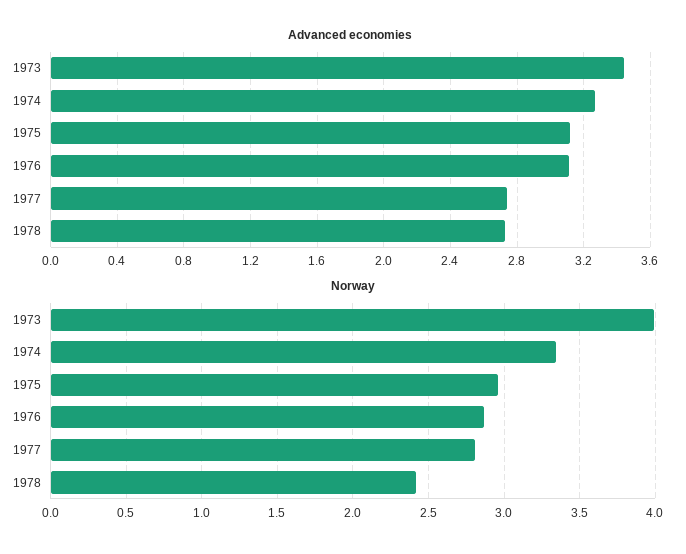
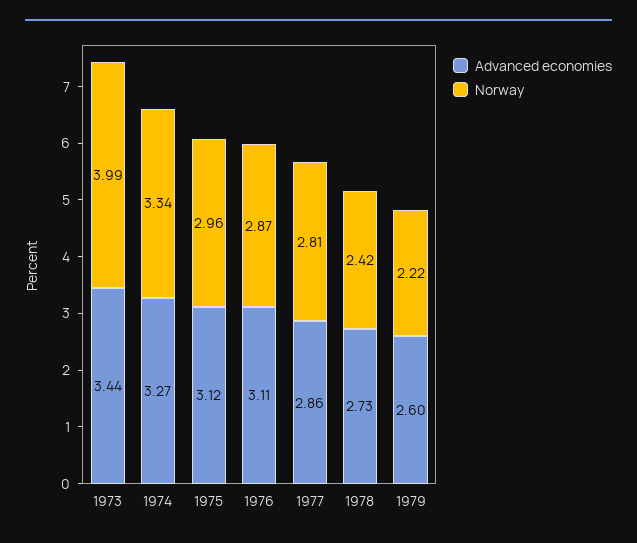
Advanced economies, 1977: 2.75 -> 2.86
Advanced economies, 1979: none -> 2.6
Norway, 1979: none -> 2.22

